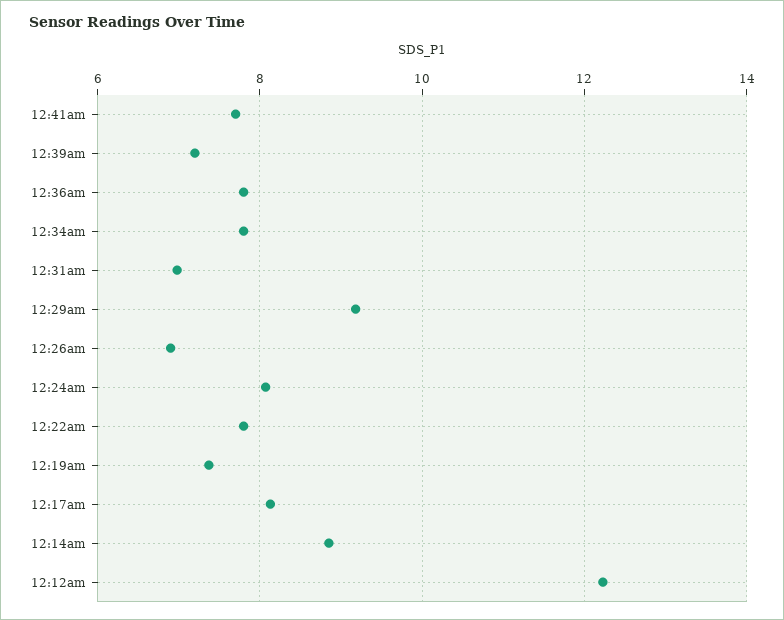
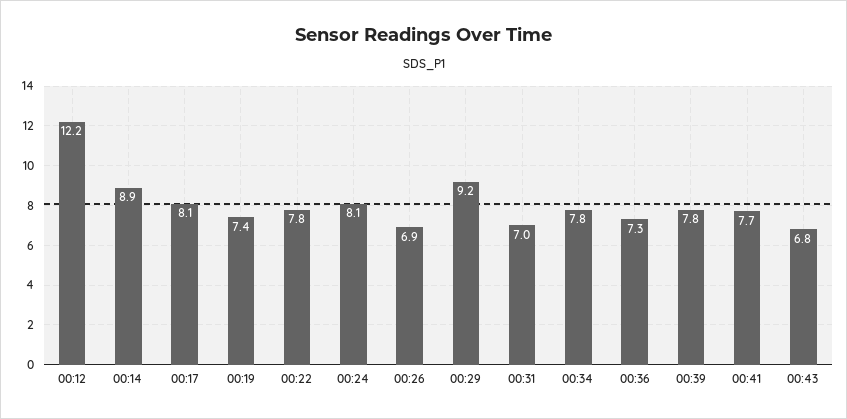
12:39am: 7.2 -> 7.8
12:36am: 7.8 -> 7.3
00:43: none -> 6.8

